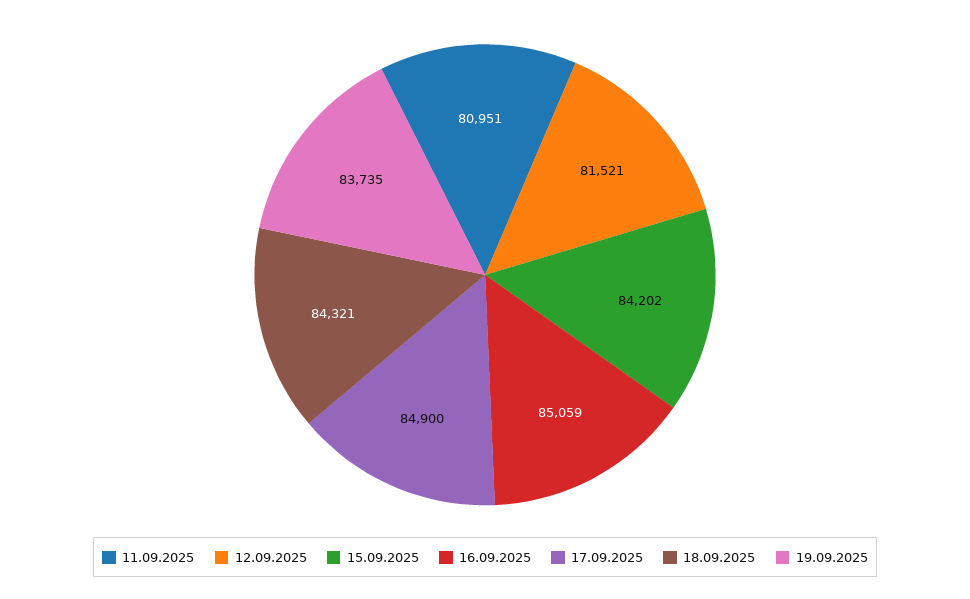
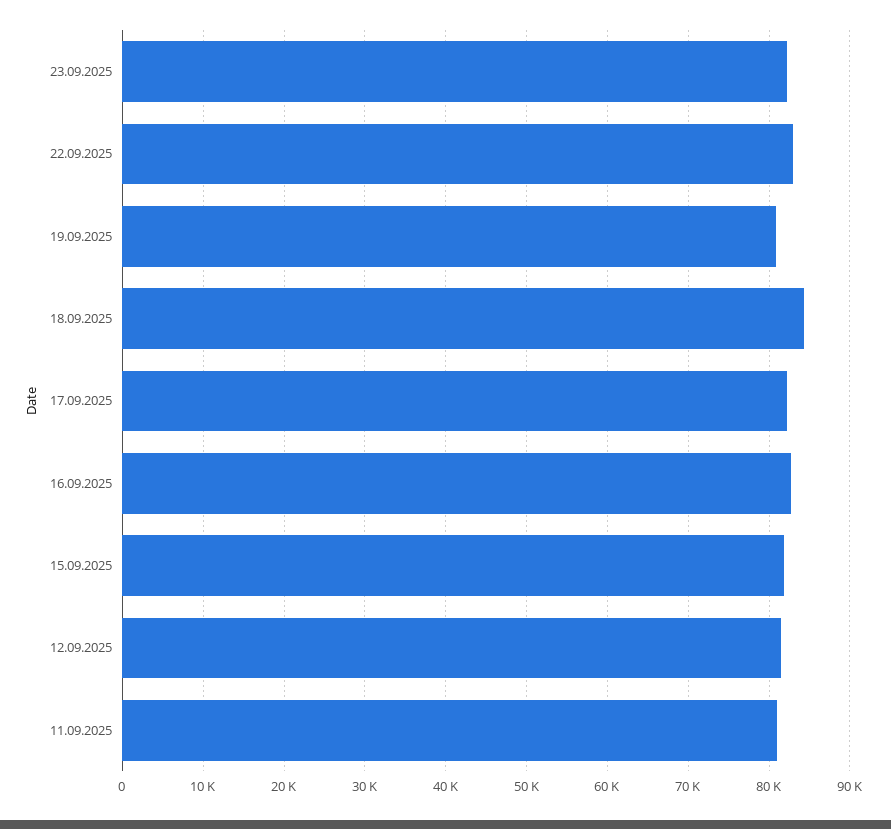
15.09.2025: 84202 -> 82000
16.09.2025: 85059 -> 83000
17.09.2025: 84900 -> 82000
19.09.2025: 83735 -> 81000
23.09.2025: none -> 82000
22.09.2025: none -> 83000

